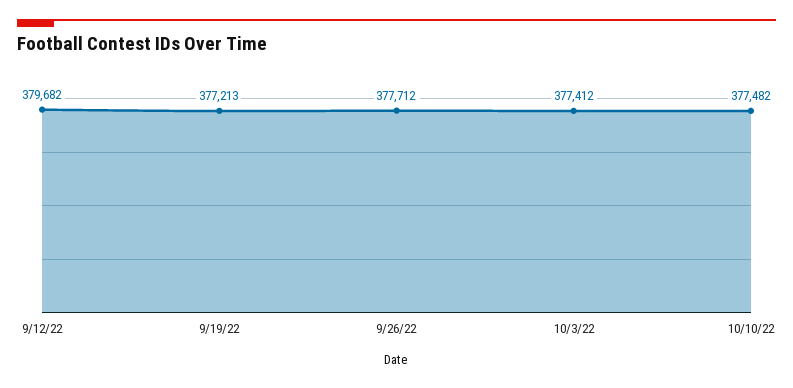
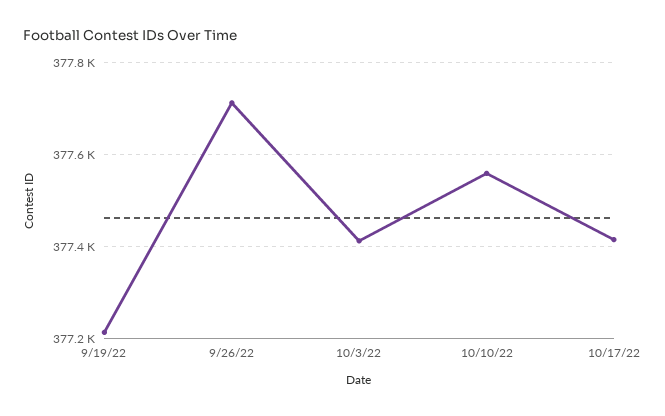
9/12/22: 379682 -> none
10/10/22: 377482 -> 377560
10/17/22: none -> 377420

